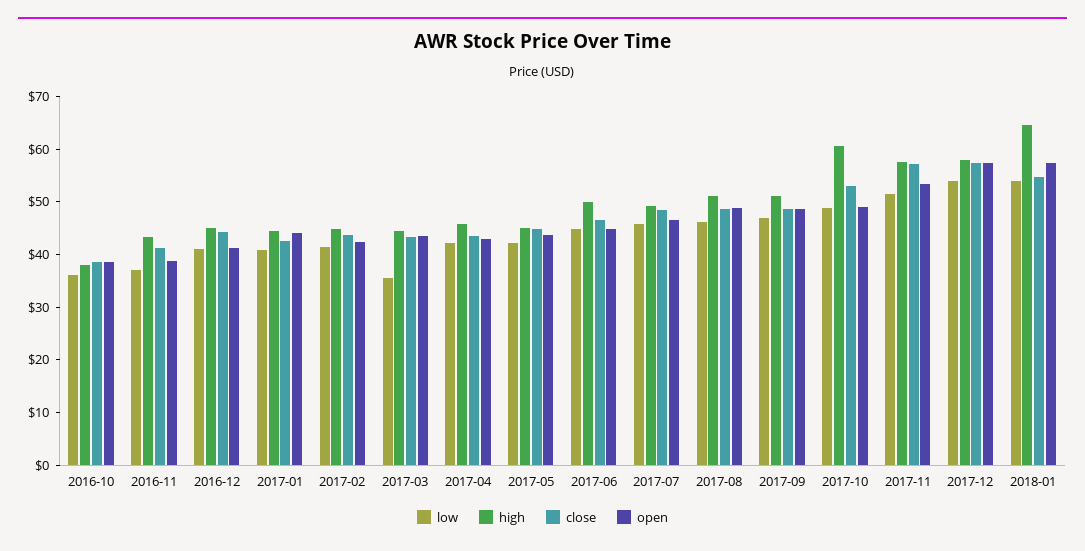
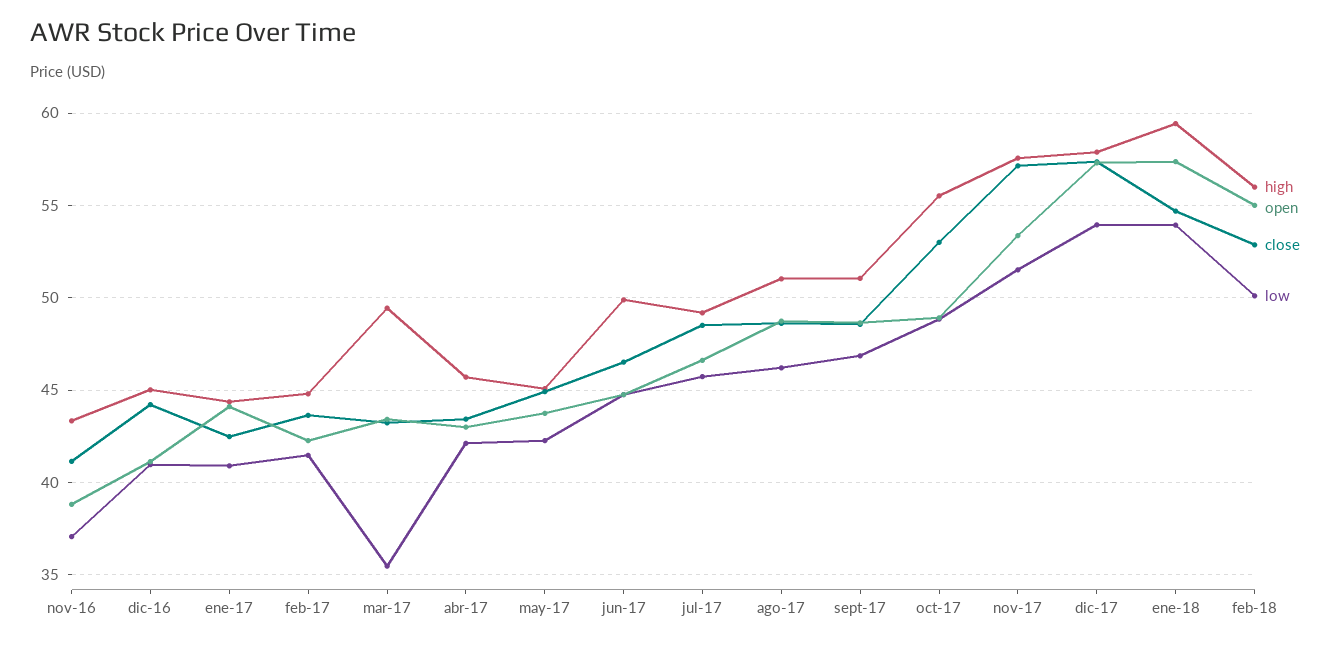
low, 2016-10: 36 -> none
high, 2016-10: 38 -> none
close, 2016-10: 38 -> none
open, 2016-10: 38 -> none
high, 2017-03: 44 -> 49.5
high, 2017-10: 60 -> 55.5
high, 2018-01: 64 -> 59.5
high, feb-18: none -> 56
open, feb-18: none -> 55
close, feb-18: none -> 53
low, feb-18: none -> 50

